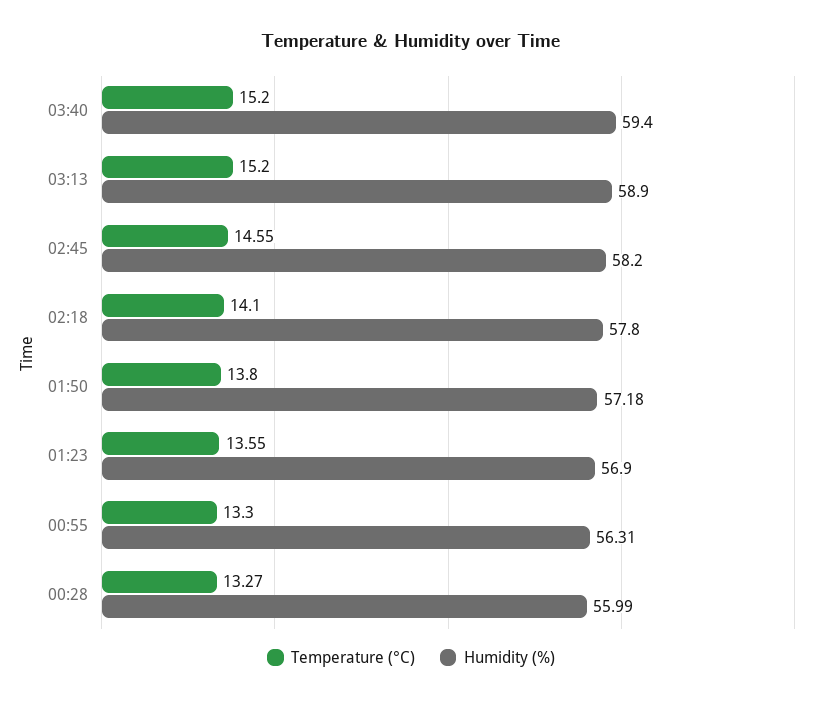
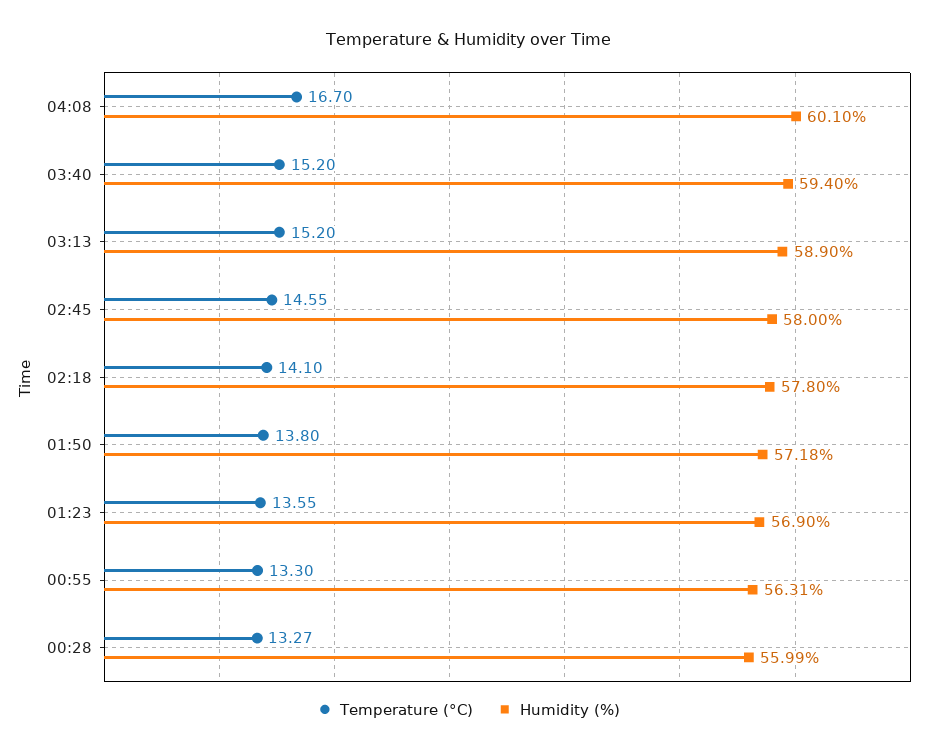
Humidity (%), 02:45: 58.2 -> 58
Temperature (°C), 04:08: none -> 16.7
Humidity (%), 04:08: none -> 60.1

